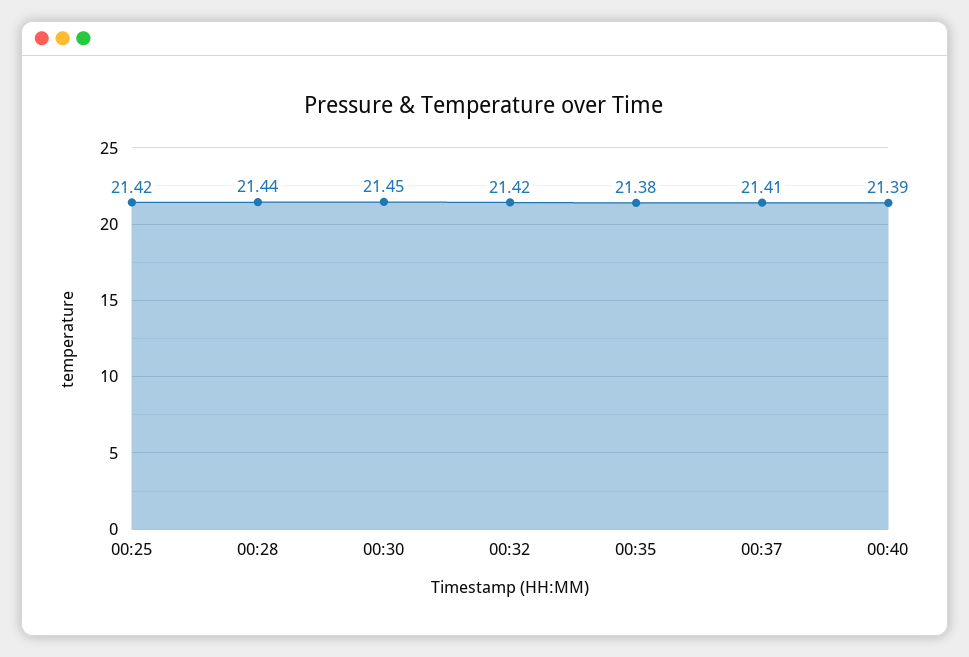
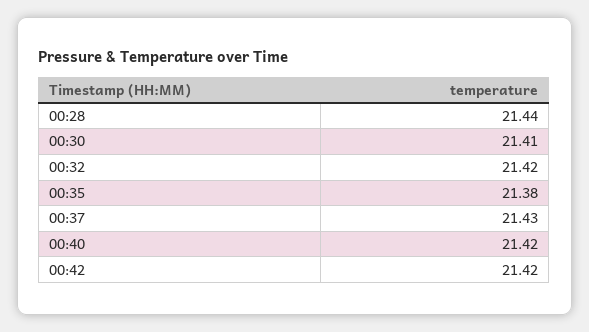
00:25: 21.42 -> none
00:30: 21.45 -> 21.41
00:37: 21.41 -> 21.43
00:40: 21.39 -> 21.42
00:42: none -> 21.42

